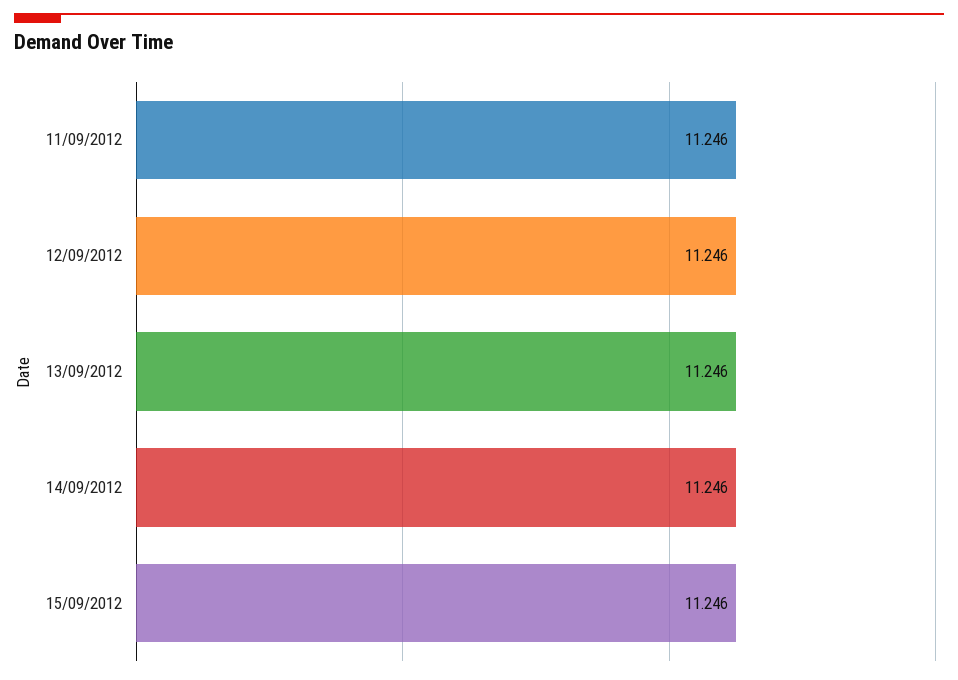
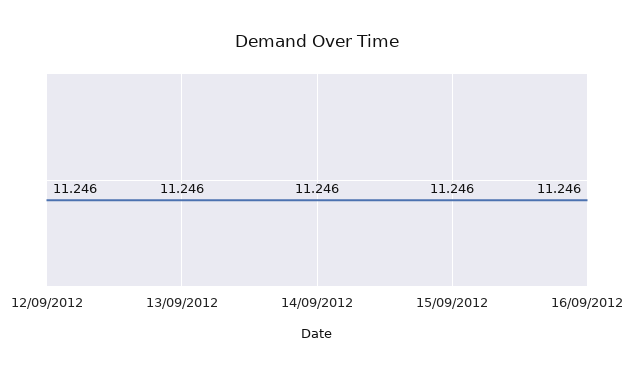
11/09/2012: 11.246 -> none
16/09/2012: none -> 11.246

